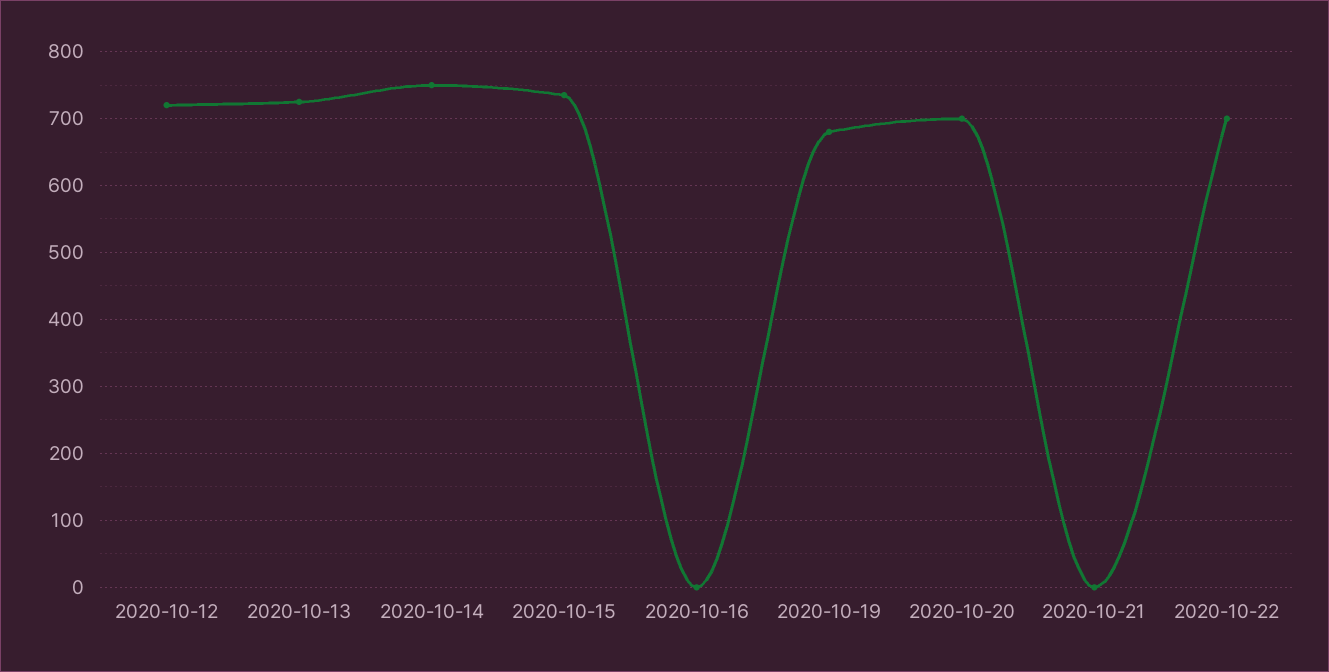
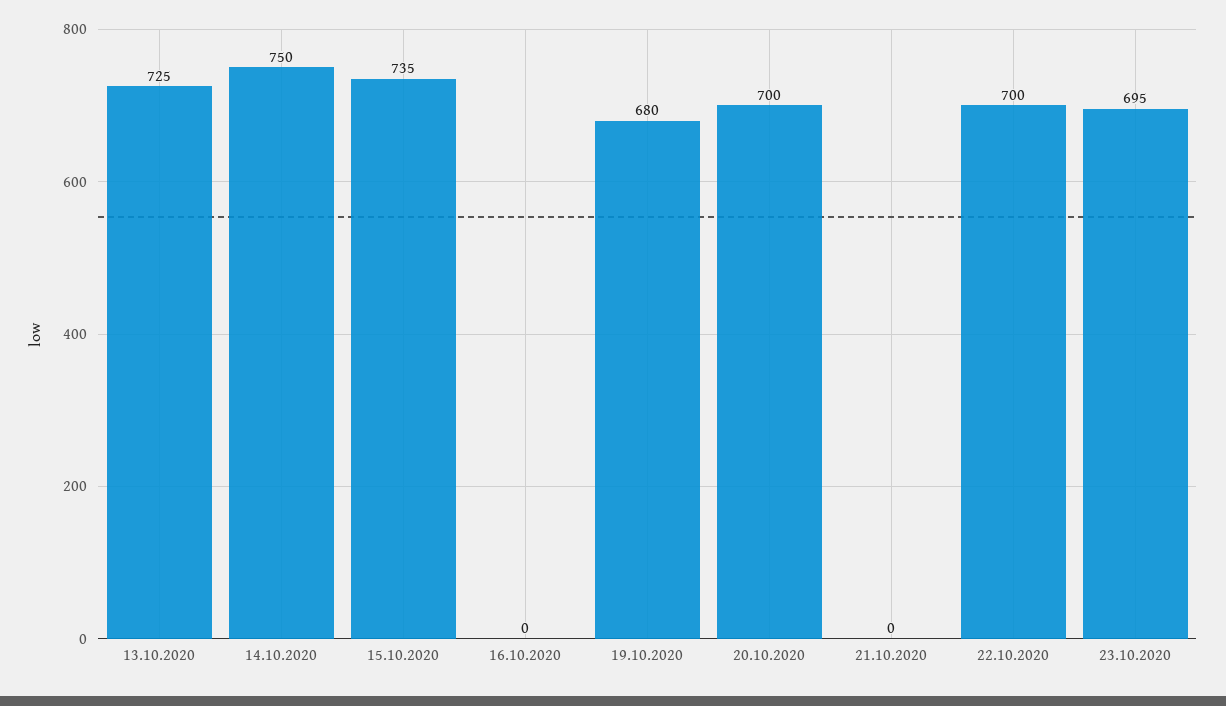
2020-10-12: 720 -> none
23.10.2020: none -> 695

